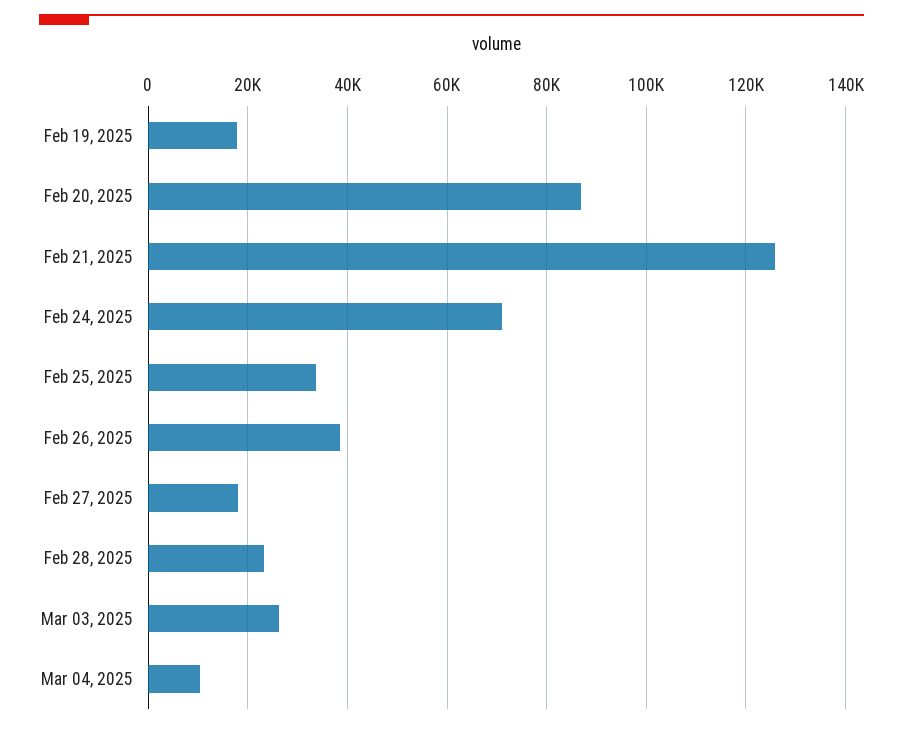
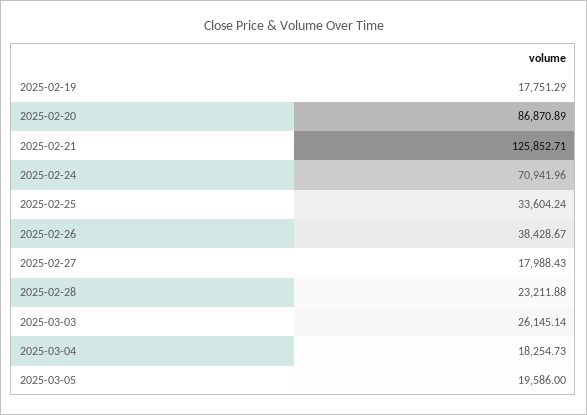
Mar 04, 2025: 10000 -> 18254.73
2025-03-05: none -> 19586

